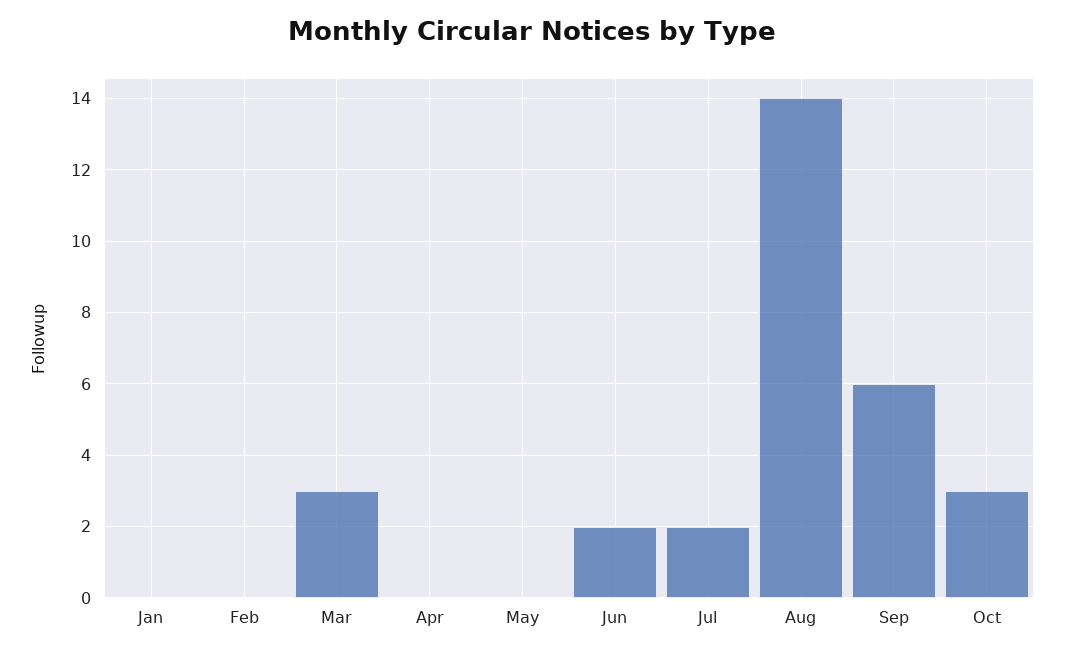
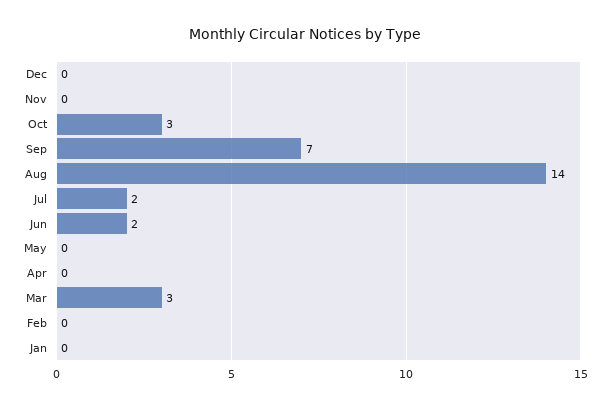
Sep: 6 -> 7
Dec: none -> 0
Nov: none -> 0

